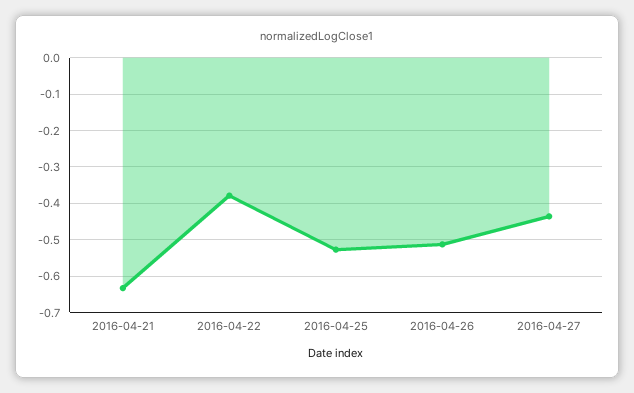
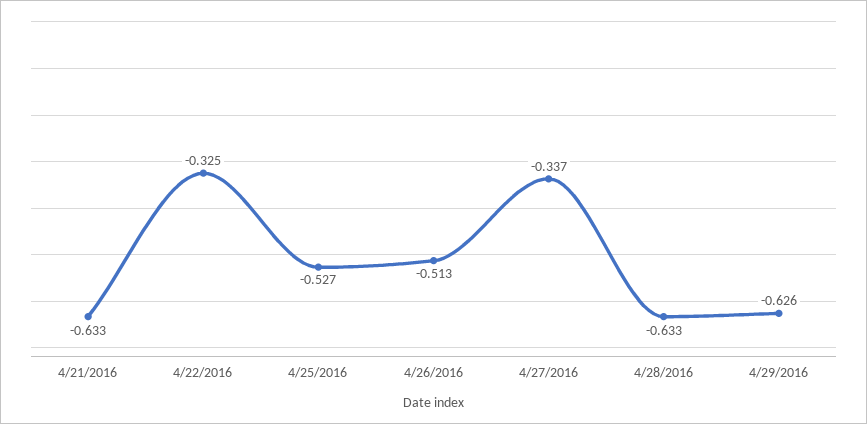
2016-04-22: -0.38 -> -0.325
2016-04-27: -0.44 -> -0.337
4/28/2016: none -> -0.633
4/29/2016: none -> -0.626

